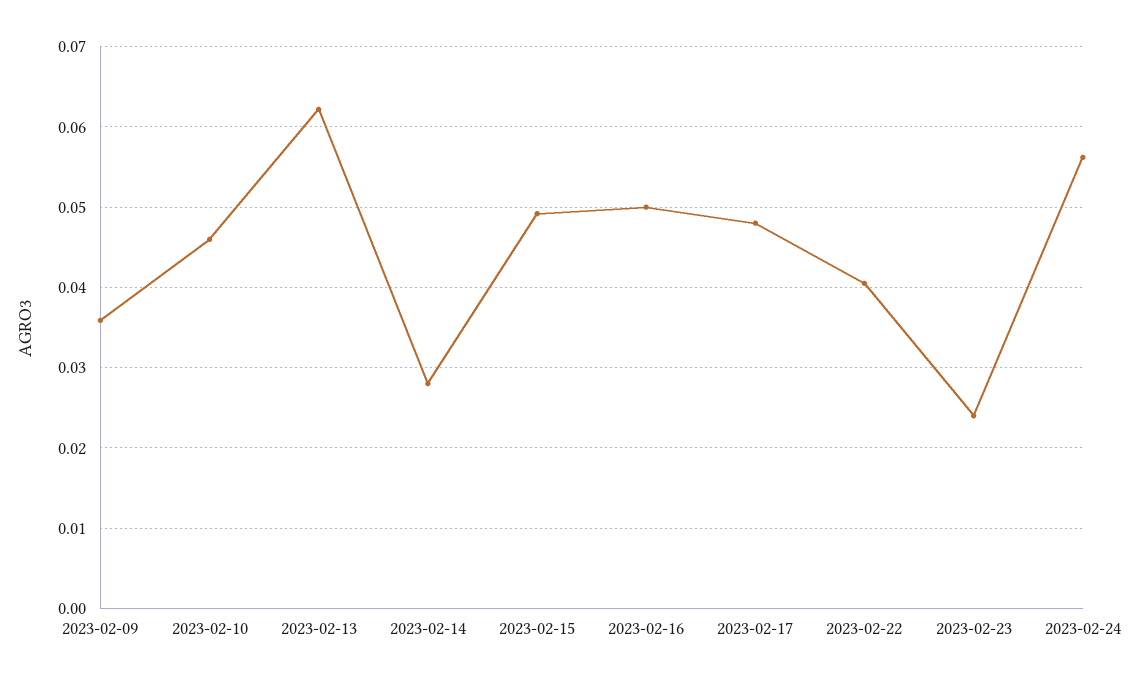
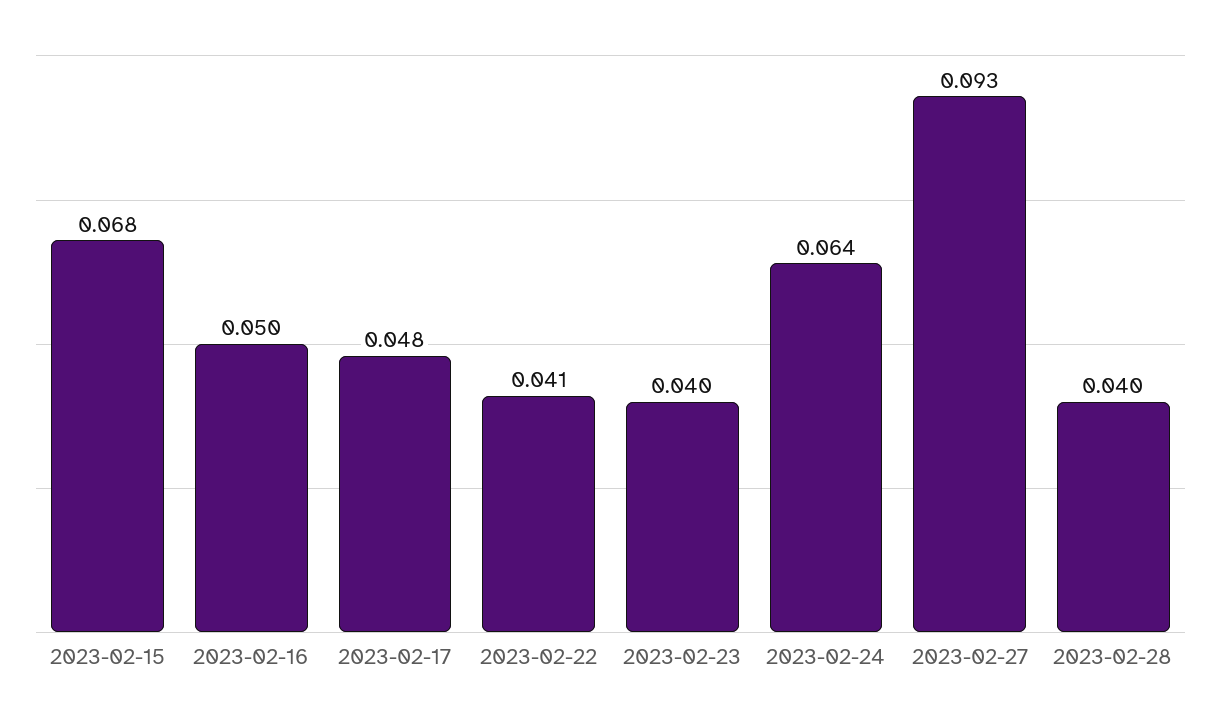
2023-02-09: 0.036 -> none
2023-02-10: 0.046 -> none
2023-02-13: 0.062 -> none
2023-02-14: 0.028 -> none
2023-02-15: 0.049 -> 0.068
2023-02-23: 0.024 -> 0.04
2023-02-24: 0.056 -> 0.064
2023-02-27: none -> 0.093
2023-02-28: none -> 0.04

